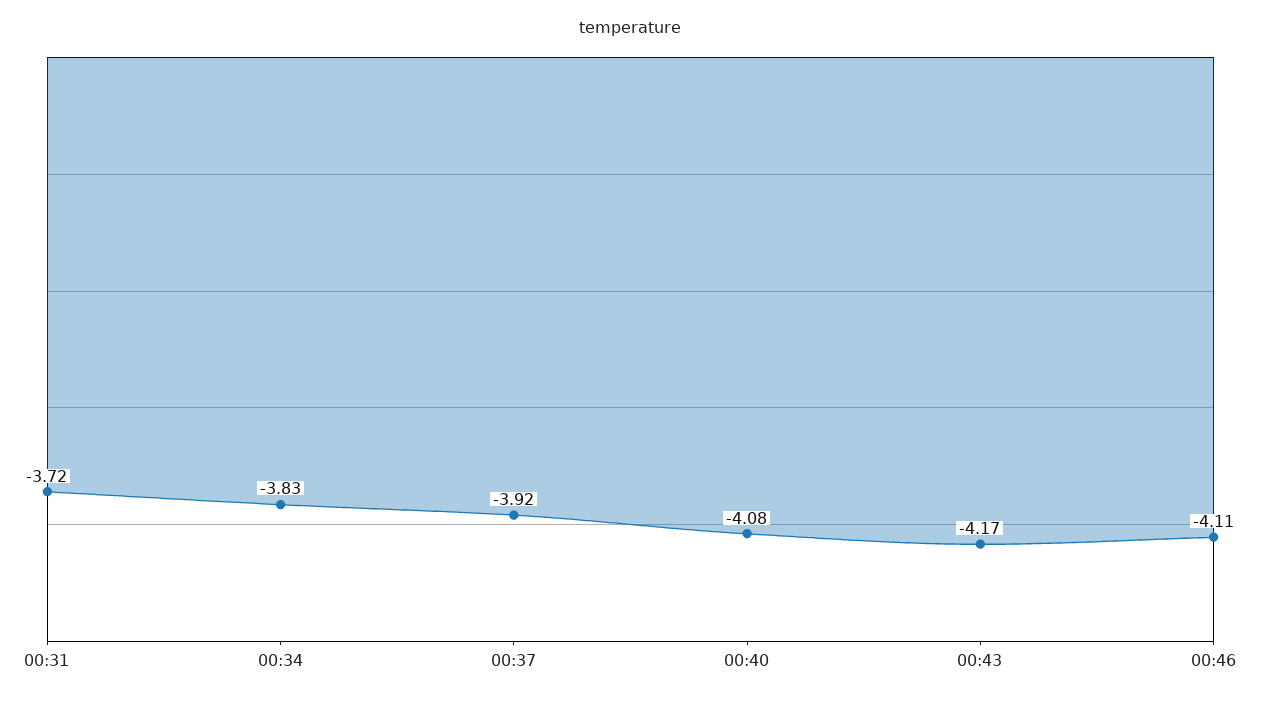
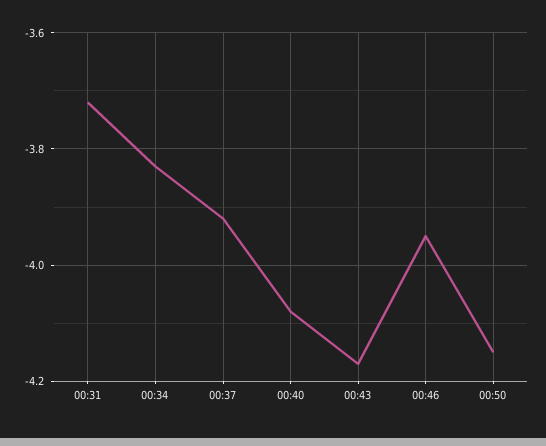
00:46: -4.11 -> -3.95
00:50: none -> -4.15

